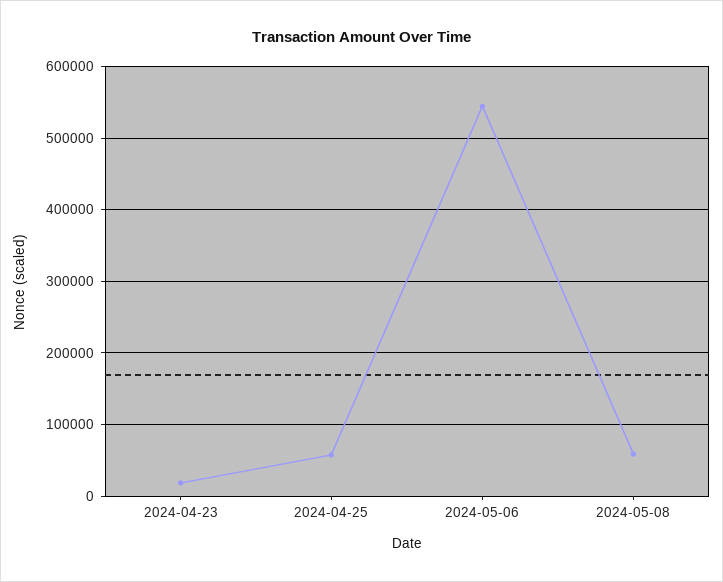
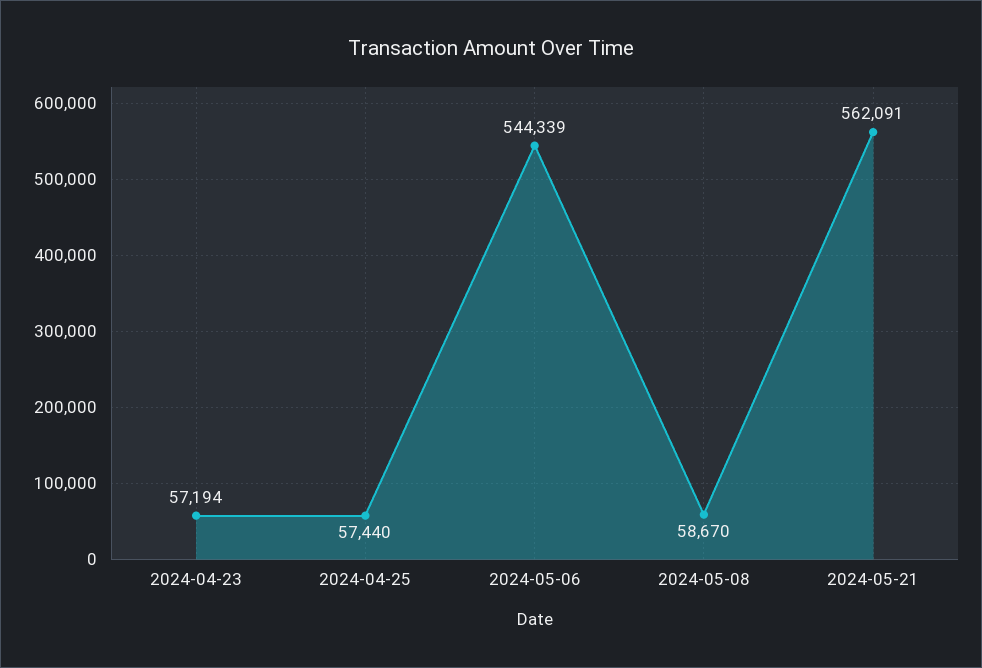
2024-04-23: 20000 -> 57194
2024-05-21: none -> 562091

